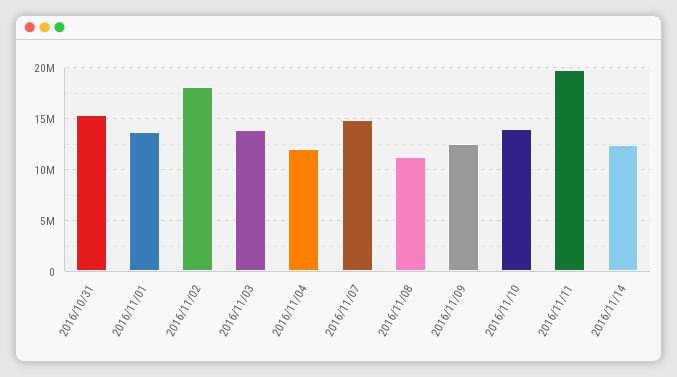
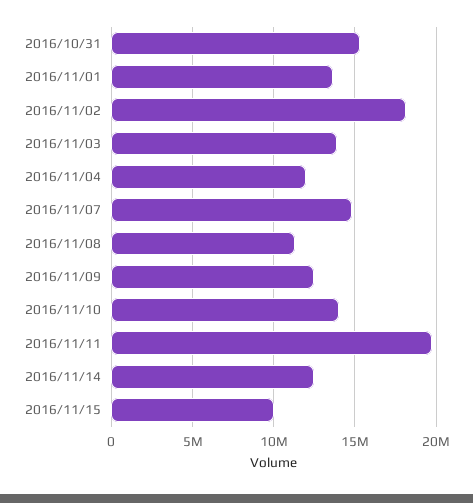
2016/11/15: none -> 10000000

